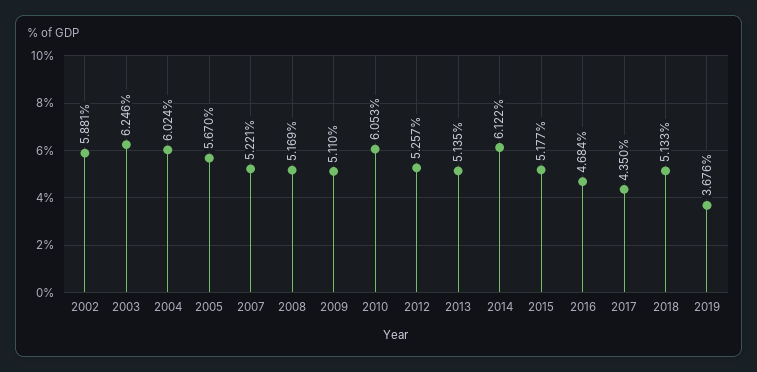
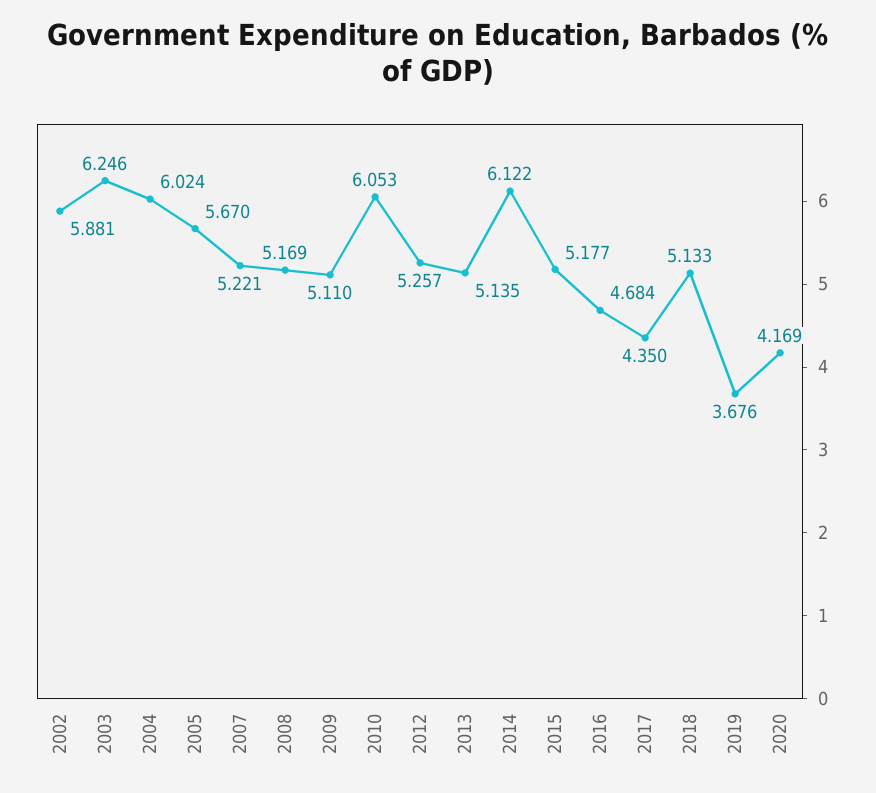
2020: none -> 4.169

